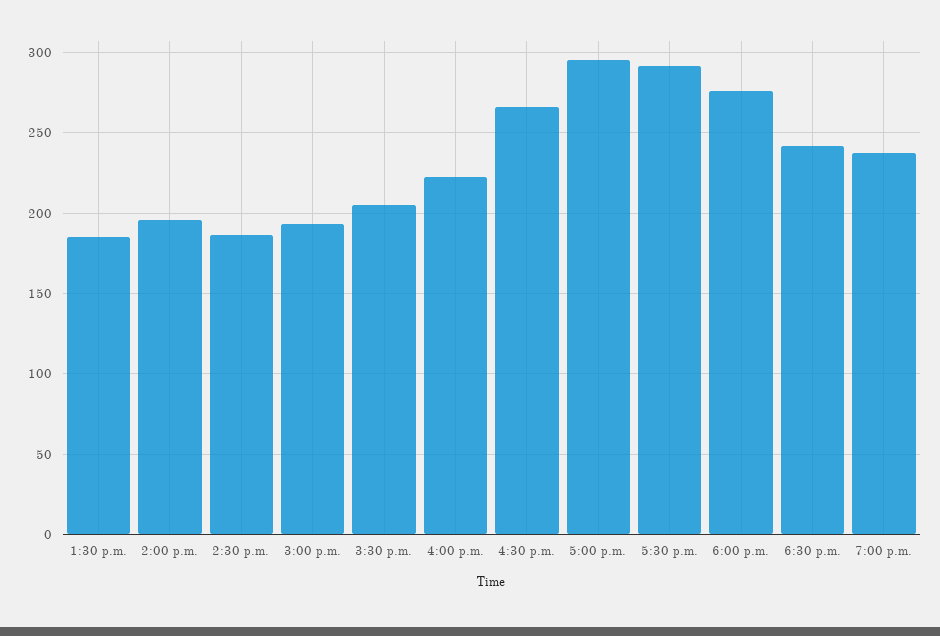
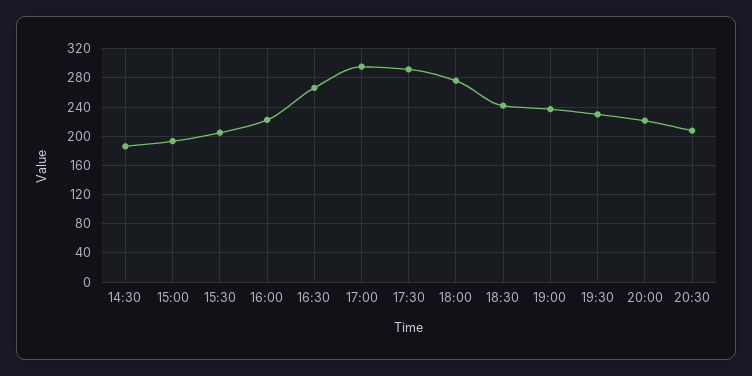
1:30 p.m.: 185 -> none
2:00 p.m.: 195 -> none
19:30: none -> 230
20:00: none -> 220
20:30: none -> 210

